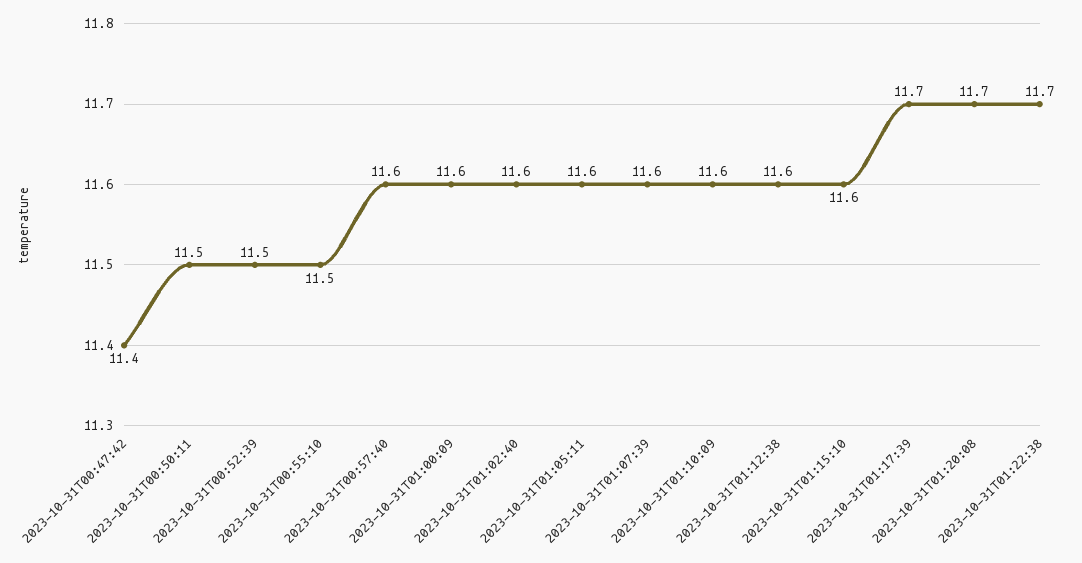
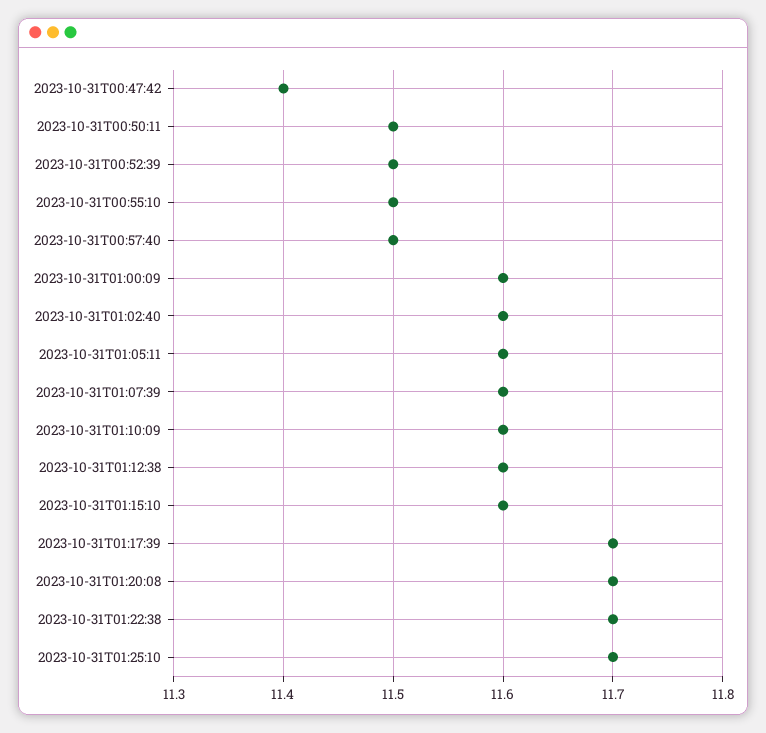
2023-10-31T00:57:40: 11.6 -> 11.5
2023-10-31T01:25:10: none -> 11.7

